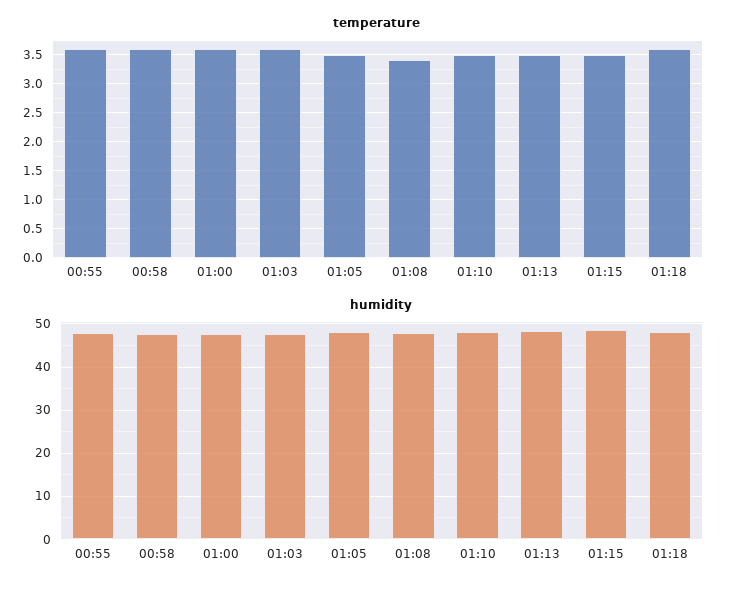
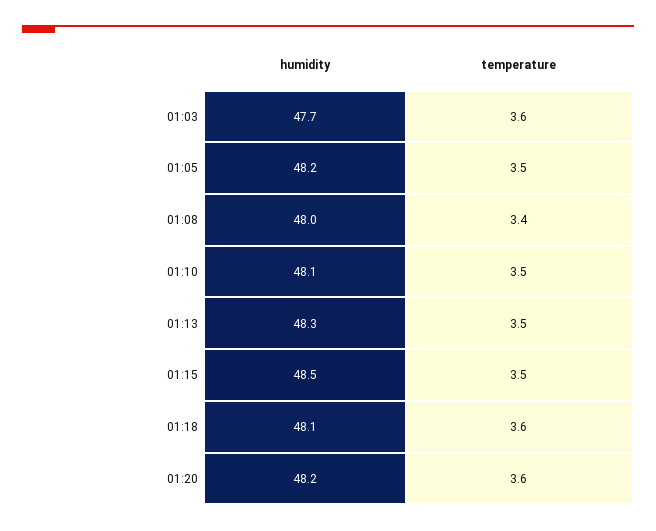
temperature, 00:55: 3.5 -> none
temperature, 00:58: 3.5 -> none
temperature, 01:00: 3.5 -> none
humidity, 00:55: 48 -> none
humidity, 00:58: 48 -> none
humidity, 01:00: 48 -> none
humidity, 01:20: none -> 48.2
temperature, 01:20: none -> 3.6

